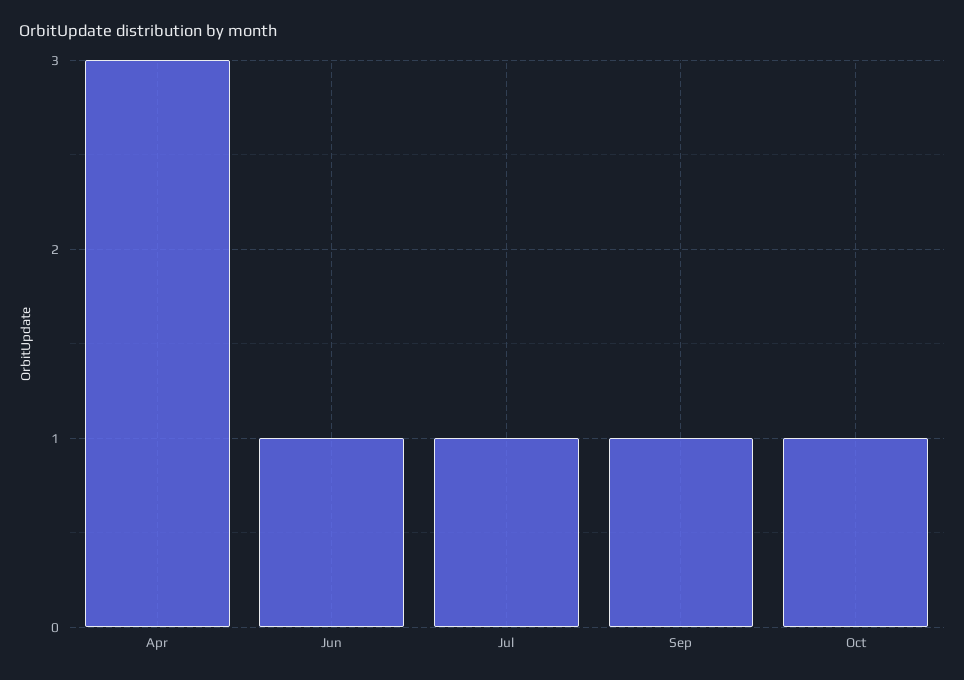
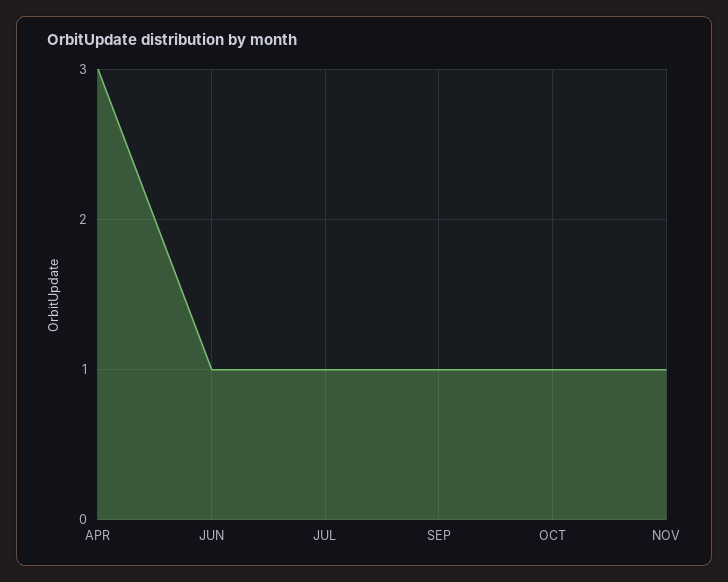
NOV: none -> 1

